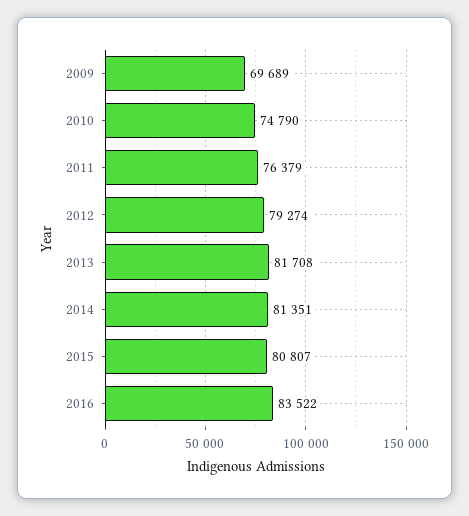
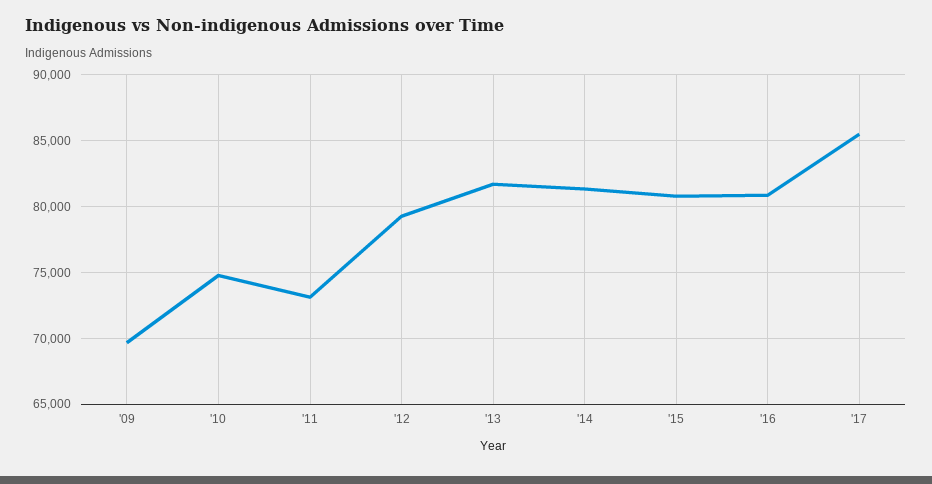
2011: 76379 -> 73000
2016: 83522 -> 81000
'17: none -> 85500

